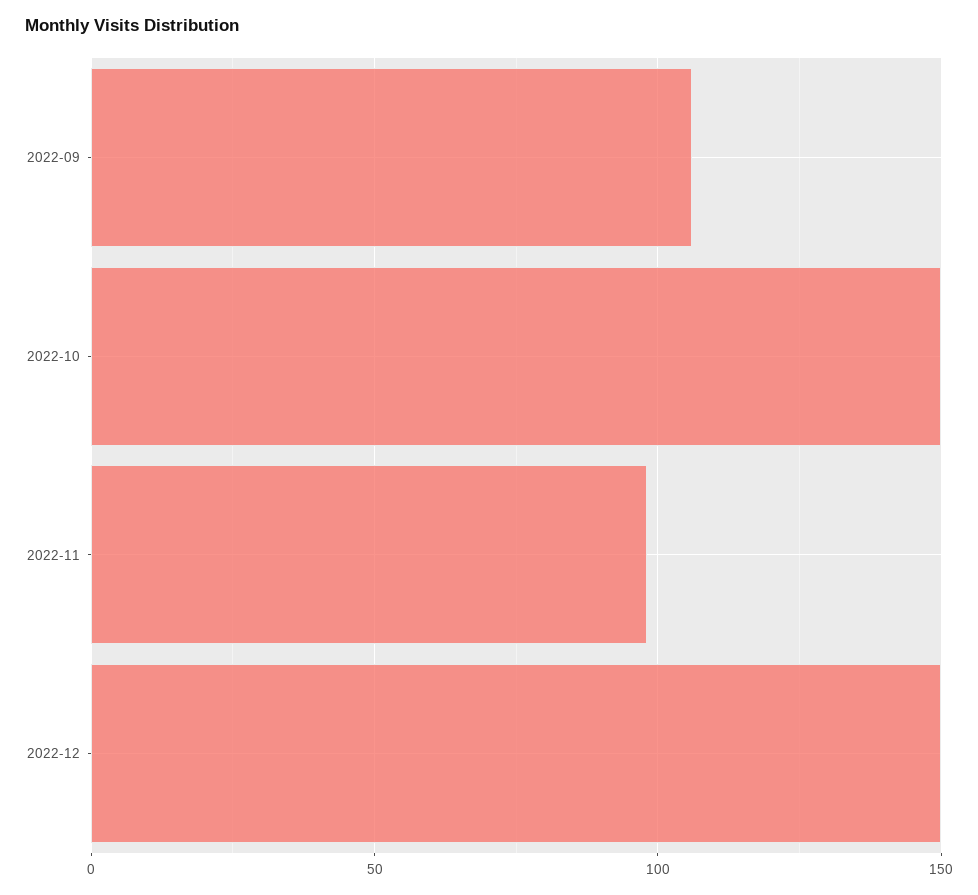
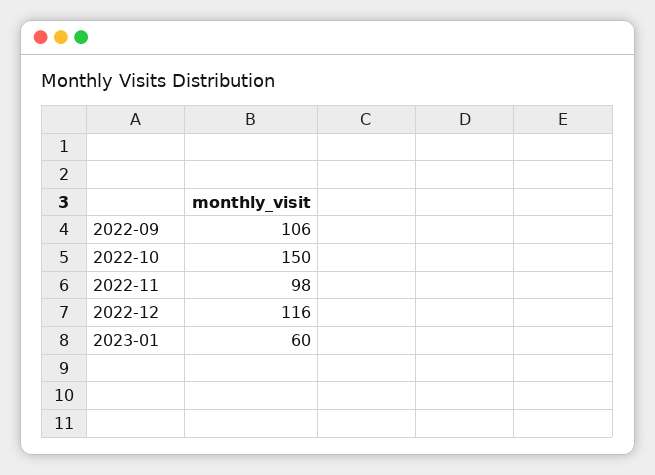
2022-12: 150 -> 116
2023-01: none -> 60

